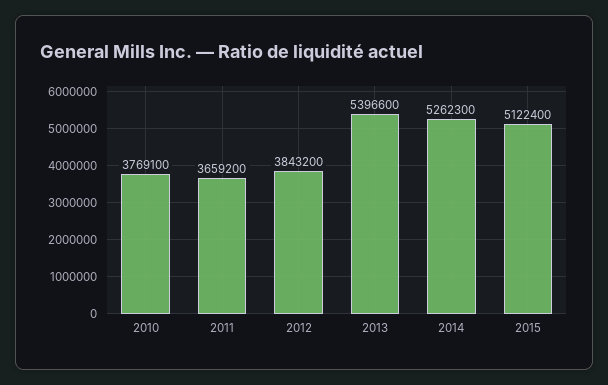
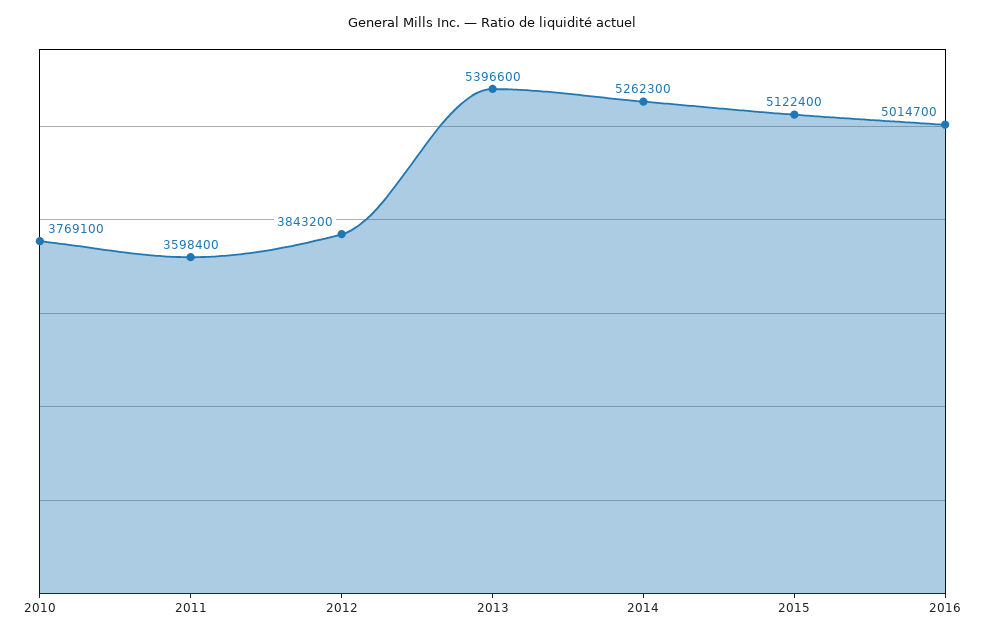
2011: 3659200 -> 3598400
2016: none -> 5014700

